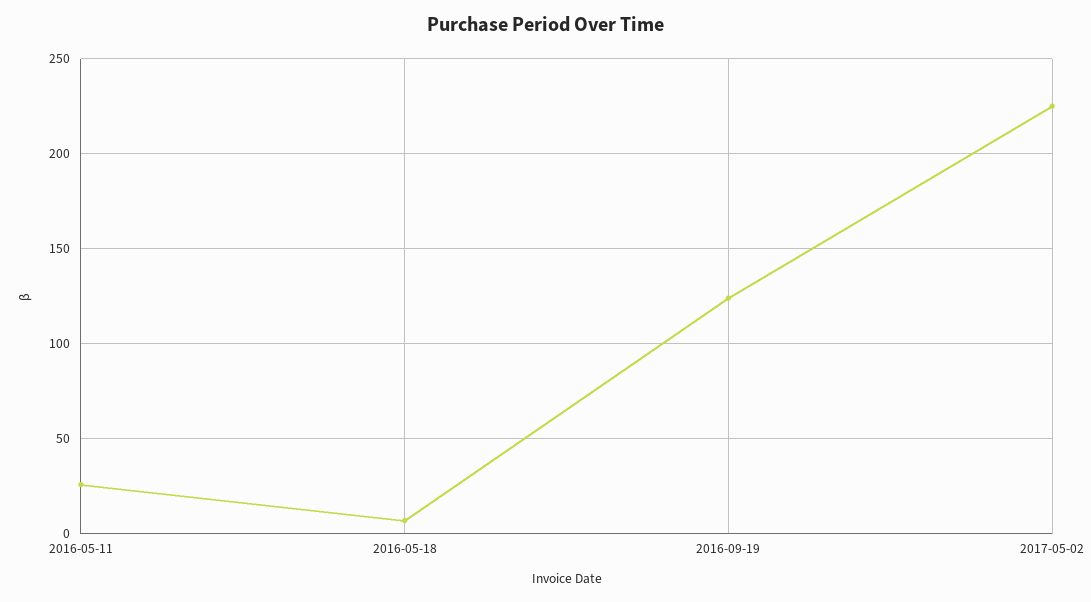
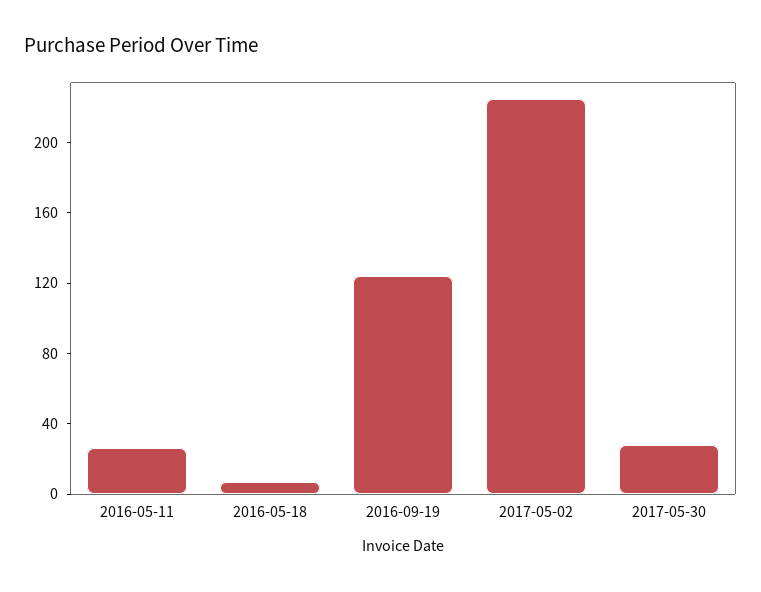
2017-05-30: none -> 30

